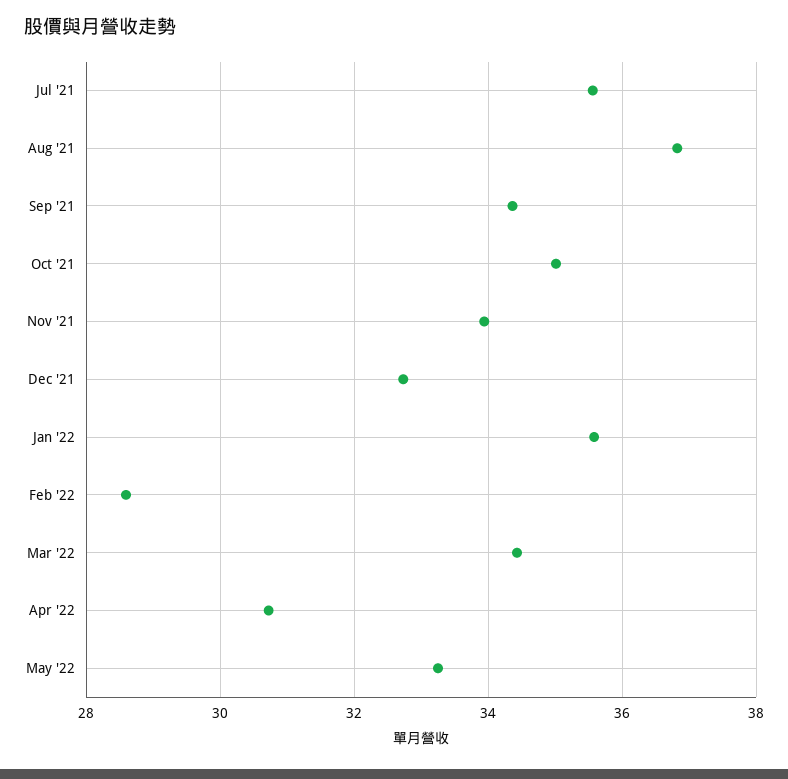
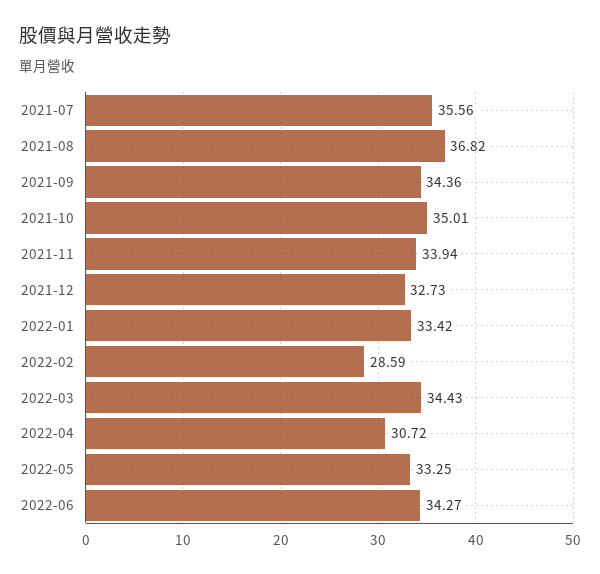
Jan '22: 35.6 -> 33.42
2022-06: none -> 34.27

